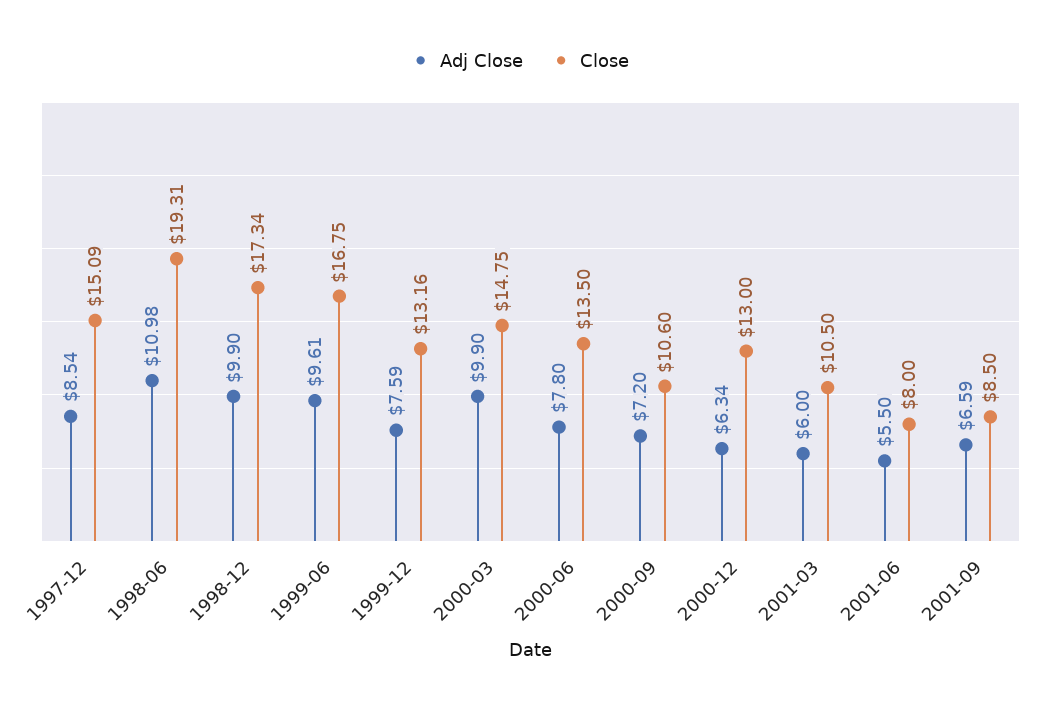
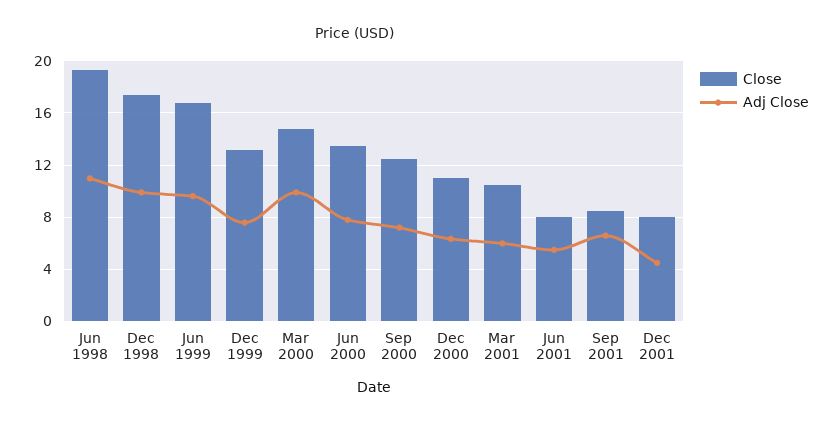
Adj Close, 1997-12: 8.54 -> none
Close, 1997-12: 15.09 -> none
Close, 2000-09: 10.6 -> 12.5
Close, 2000-12: 13 -> 11
Close, Dec 2001: none -> 8
Adj Close, Dec 2001: none -> 4.5

